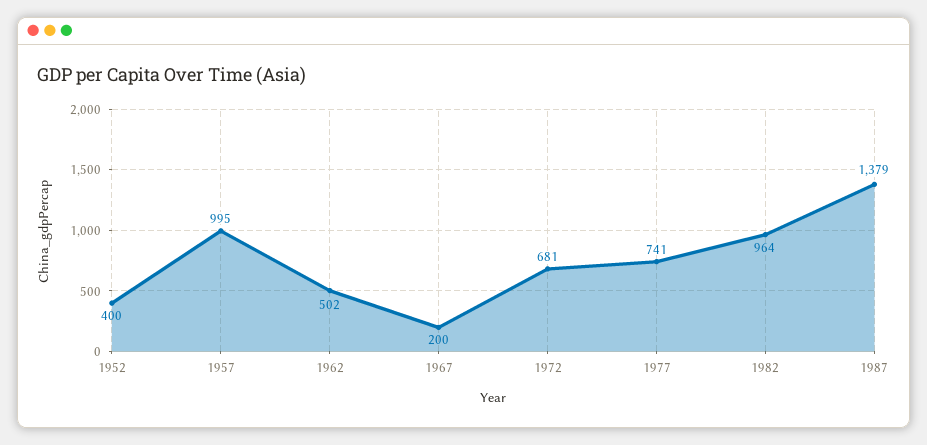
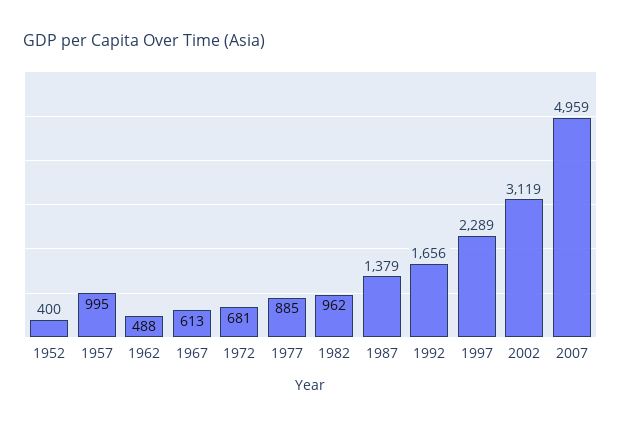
1962: 502 -> 488
1967: 200 -> 613
1977: 741 -> 885
1982: 964 -> 962
1992: none -> 1656
1997: none -> 2289
2002: none -> 3119
2007: none -> 4959

